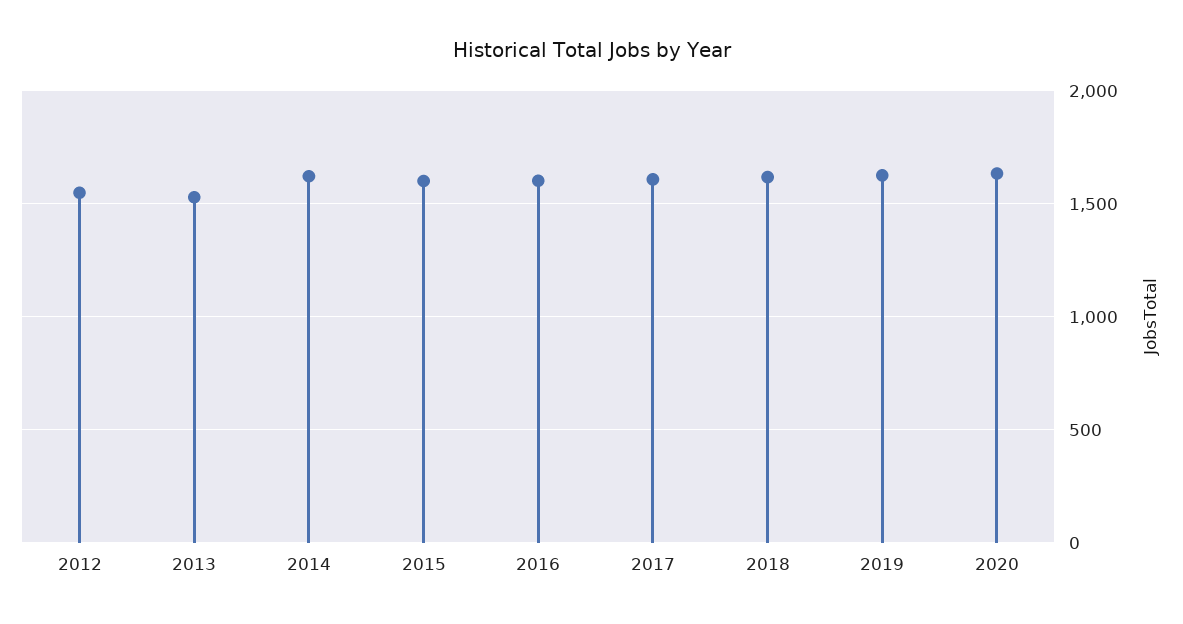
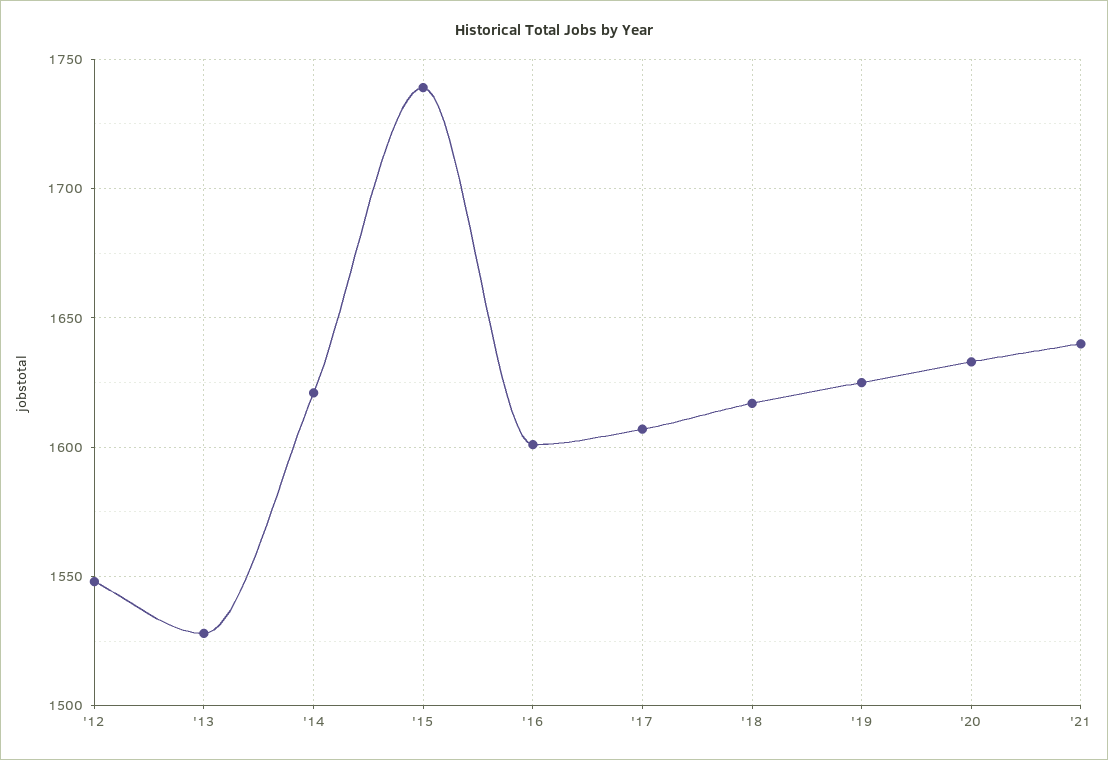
2015: 1600 -> 1740
'21: none -> 1640

